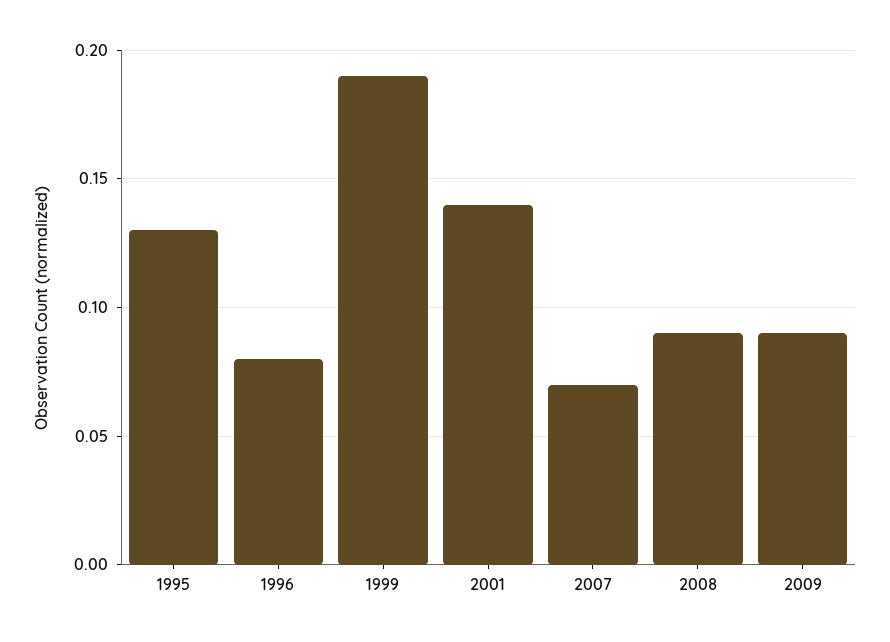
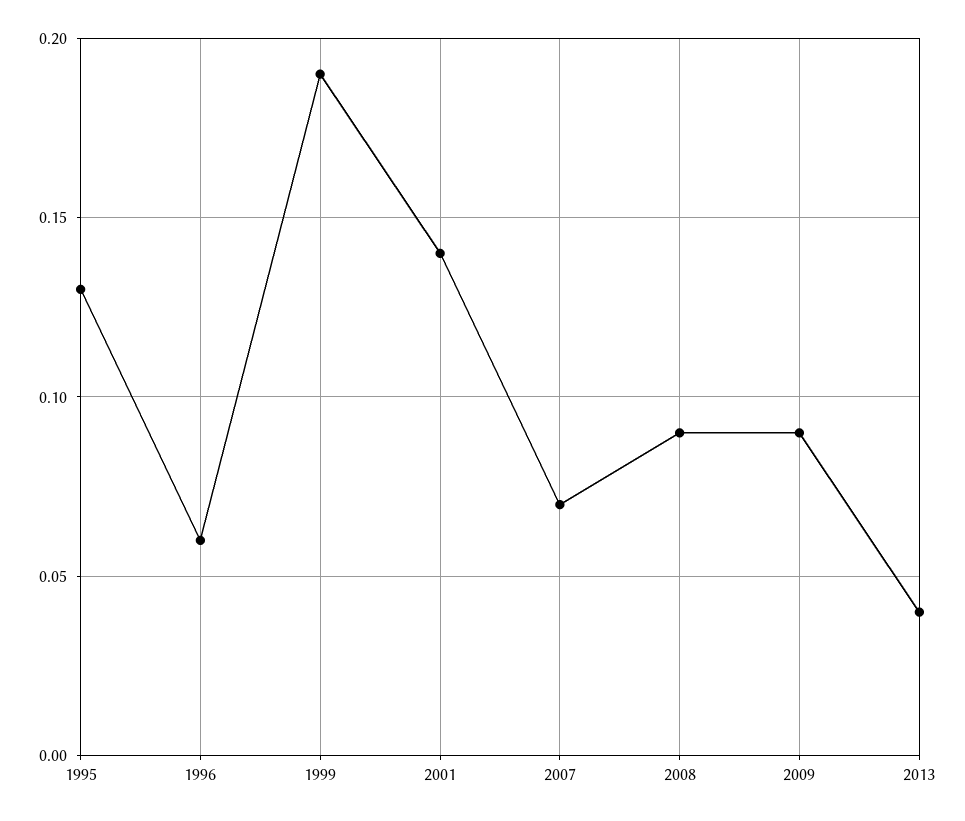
1996: 0.08 -> 0.06
2013: none -> 0.04

